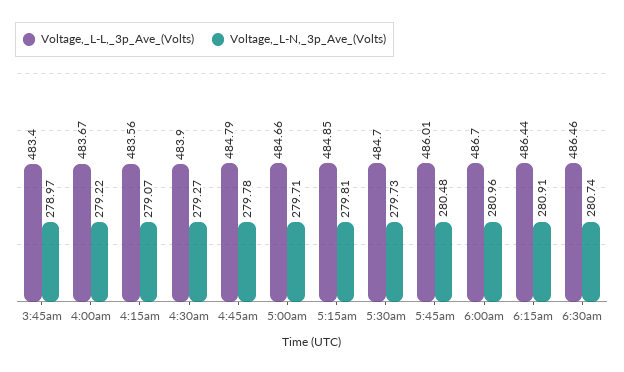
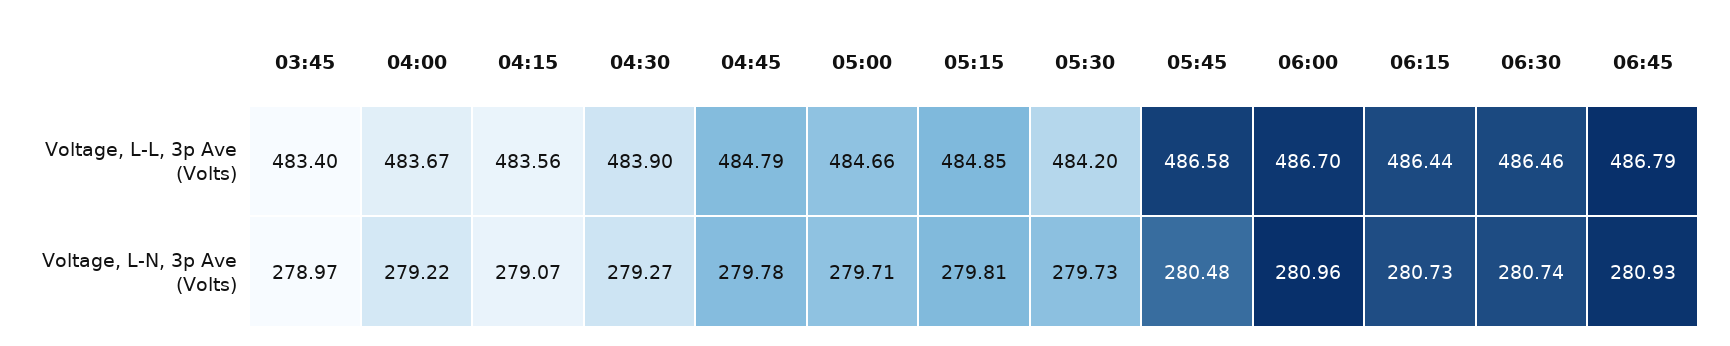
Voltage,_L-L,_3p_Ave_(Volts), 5:30am: 484.7 -> 484.2
Voltage,_L-L,_3p_Ave_(Volts), 5:45am: 486.01 -> 486.58
Voltage,_L-N,_3p_Ave_(Volts), 6:15am: 280.91 -> 280.73
Voltage,_L-L,_3p_Ave_(Volts), 06:45: none -> 486.79
Voltage,_L-N,_3p_Ave_(Volts), 06:45: none -> 280.93

